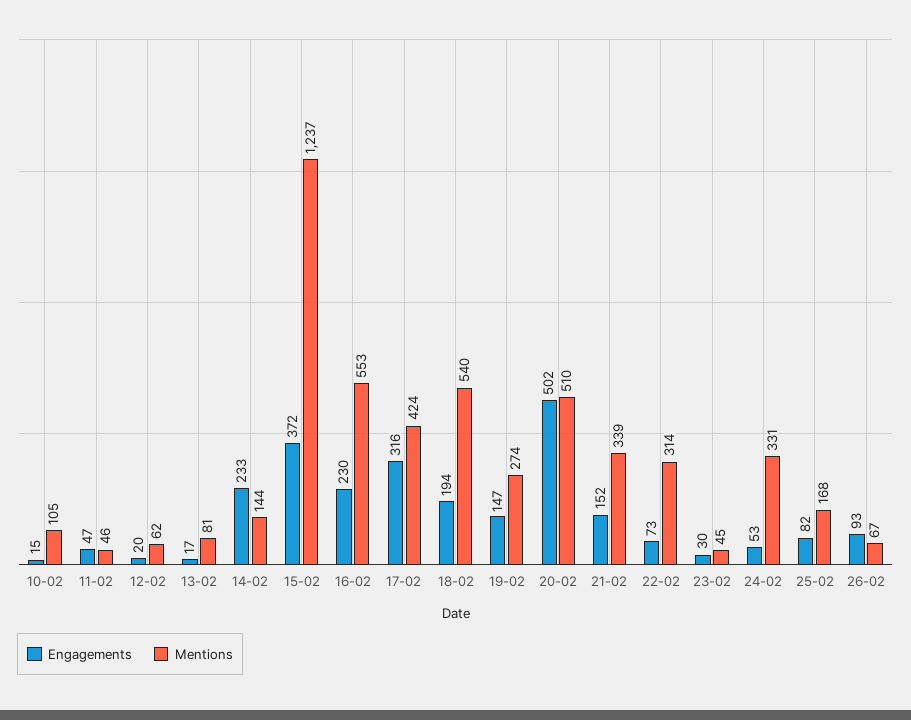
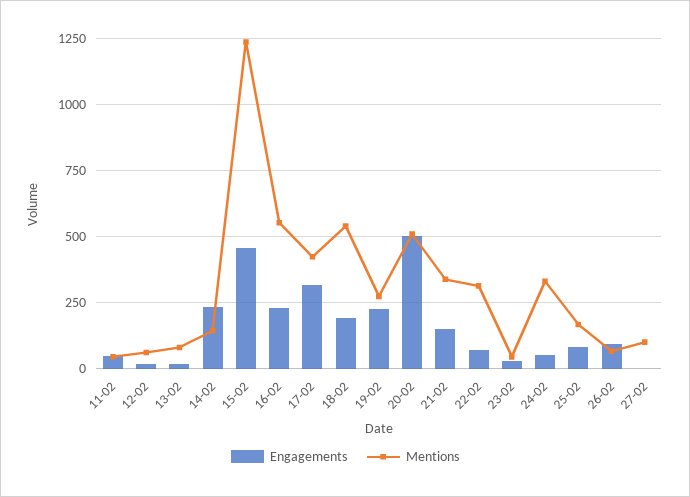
Engagements, 10-02: 15 -> none
Mentions, 10-02: 105 -> none
Engagements, 15-02: 372 -> 450
Engagements, 19-02: 147 -> 225
Engagements, 27-02: none -> 0
Mentions, 27-02: none -> 100

